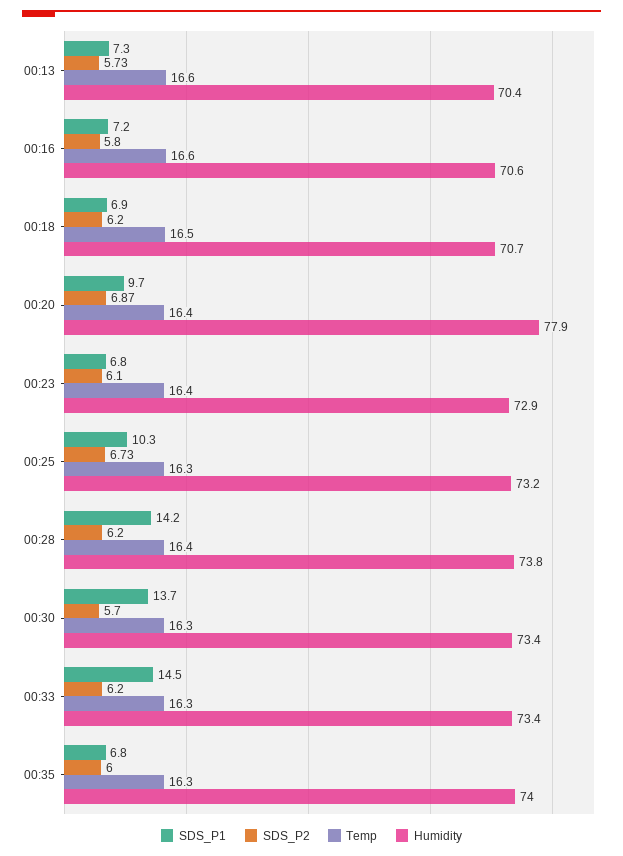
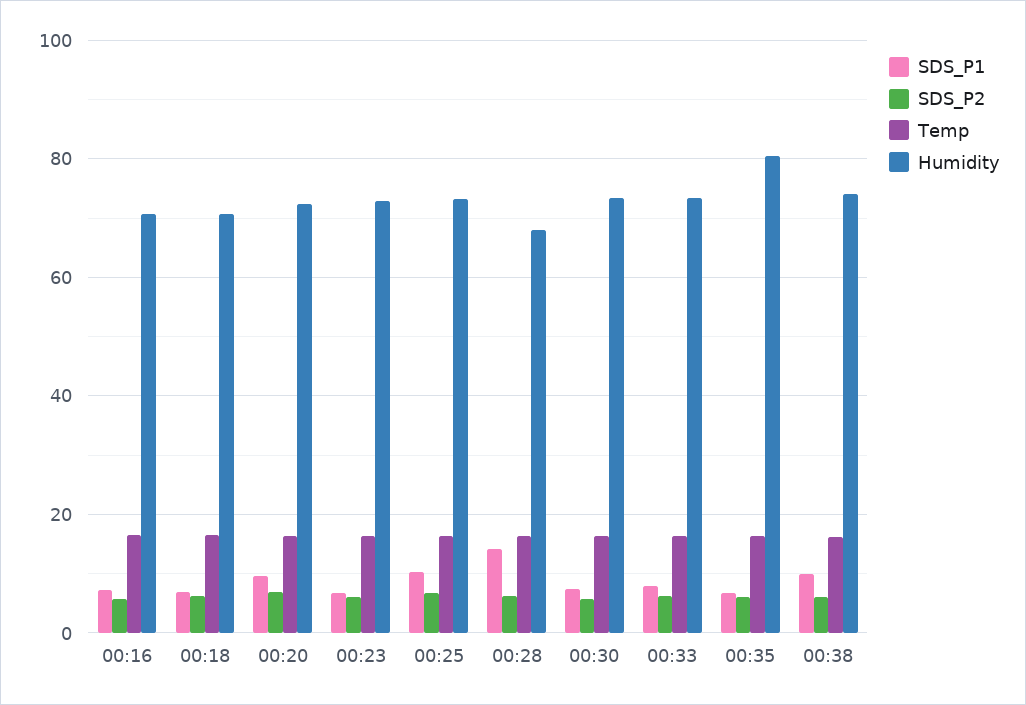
SDS_P1, 00:13: 7.3 -> none
SDS_P2, 00:13: 5.73 -> none
Temp, 00:13: 16.6 -> none
Humidity, 00:13: 70.4 -> none
Humidity, 00:20: 77.9 -> 72
Humidity, 00:28: 73.8 -> 68
SDS_P1, 00:30: 13.7 -> 8
SDS_P1, 00:33: 14.5 -> 8
Humidity, 00:35: 74 -> 80
SDS_P1, 00:38: none -> 10
SDS_P2, 00:38: none -> 6
Temp, 00:38: none -> 16
Humidity, 00:38: none -> 74

